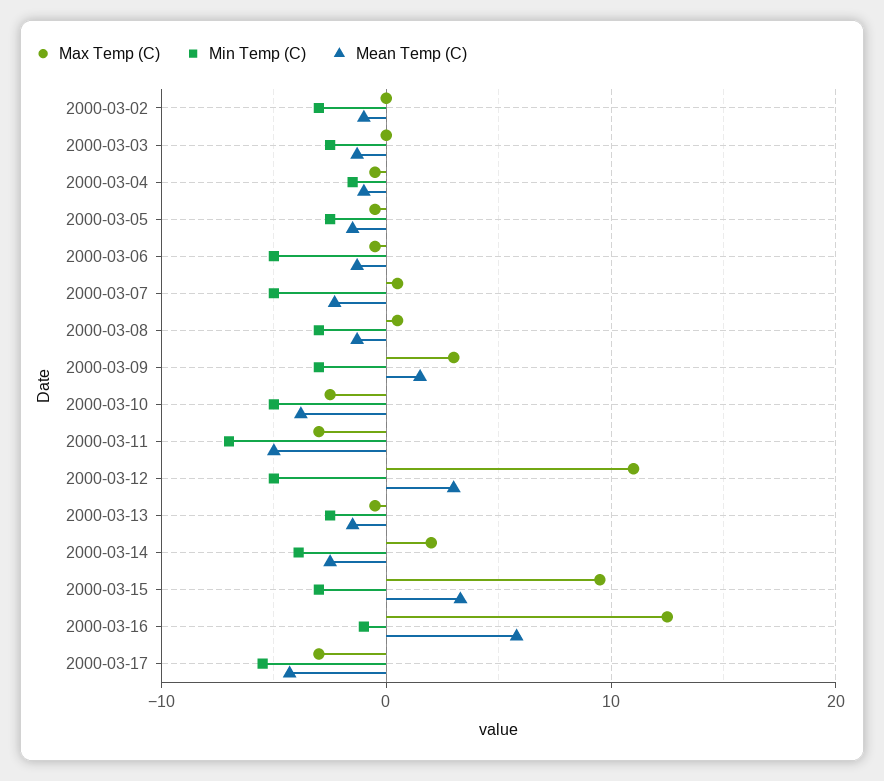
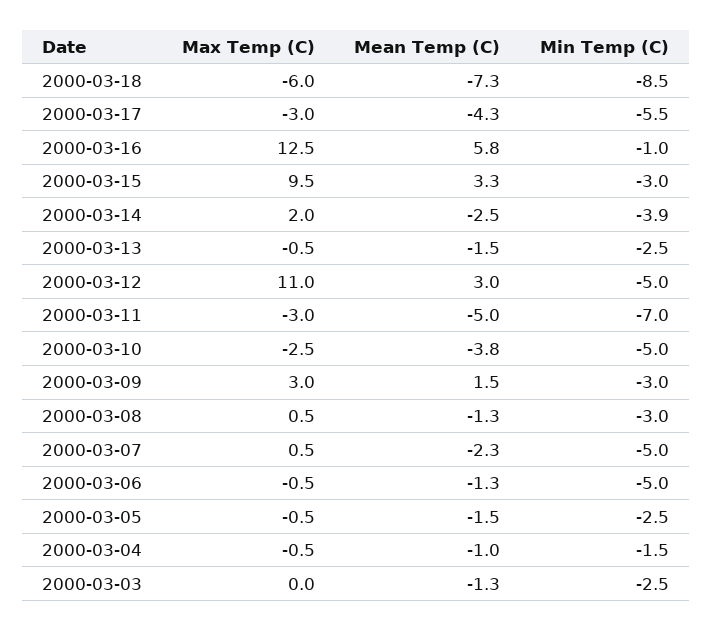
Max Temp (C), 2000-03-02: 0 -> none
Min Temp (C), 2000-03-02: -3 -> none
Mean Temp (C), 2000-03-02: -1 -> none
Max Temp (C), 2000-03-18: none -> -6
Mean Temp (C), 2000-03-18: none -> -7.3
Min Temp (C), 2000-03-18: none -> -8.5

